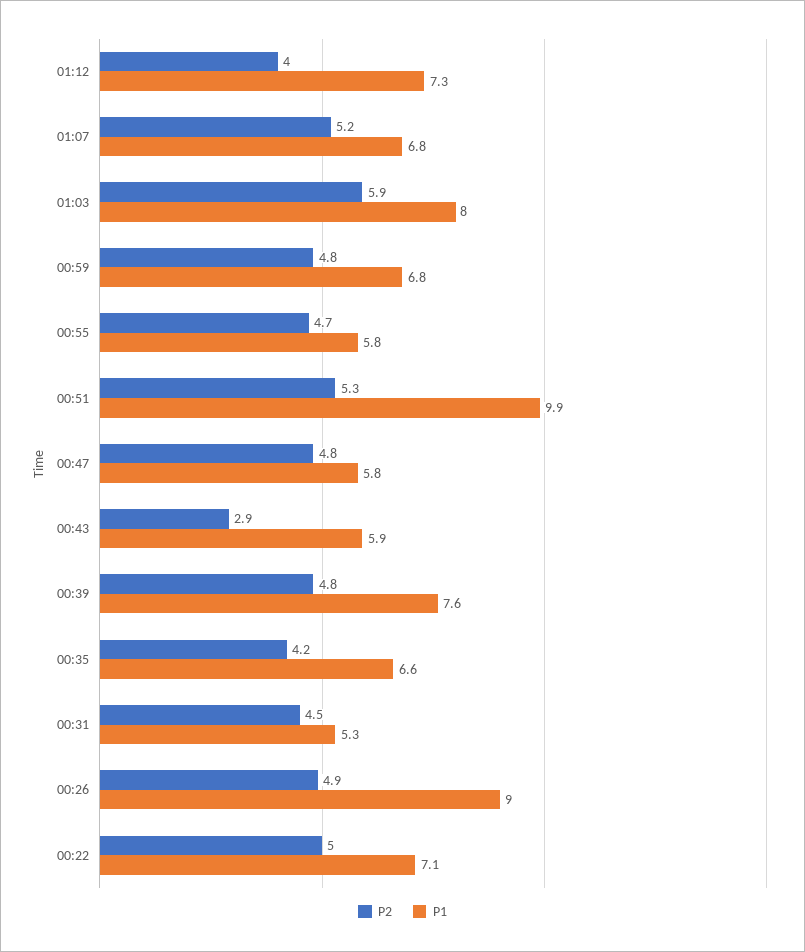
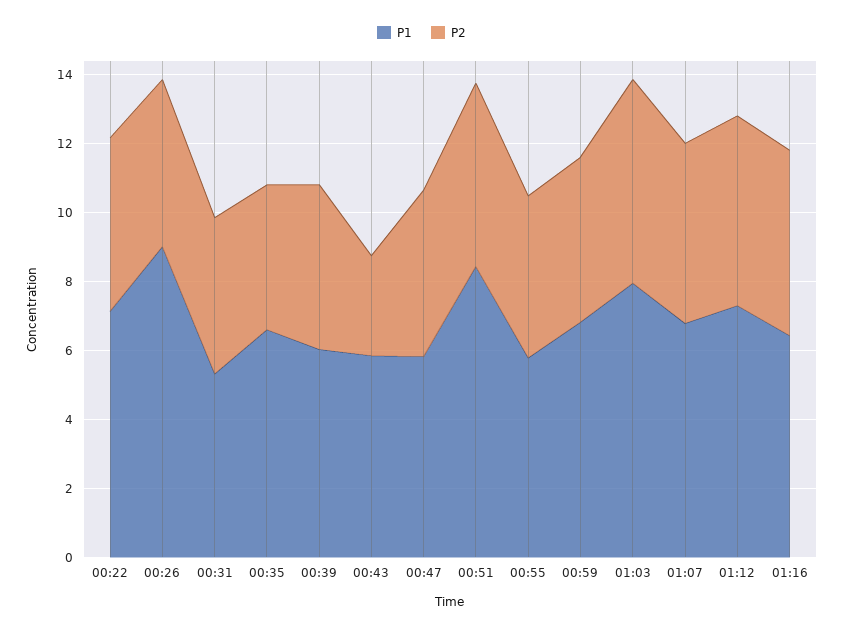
P2, 01:12: 4 -> 5.5
P1, 00:51: 9.9 -> 8.5
P1, 00:39: 7.6 -> 6
P1, 01:16: none -> 6.5
P2, 01:16: none -> 5.5

